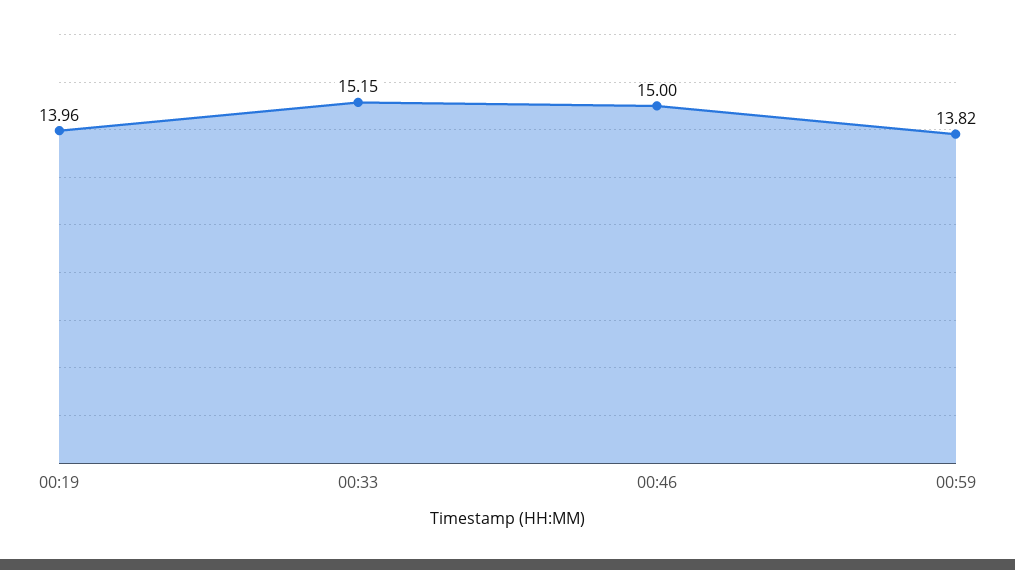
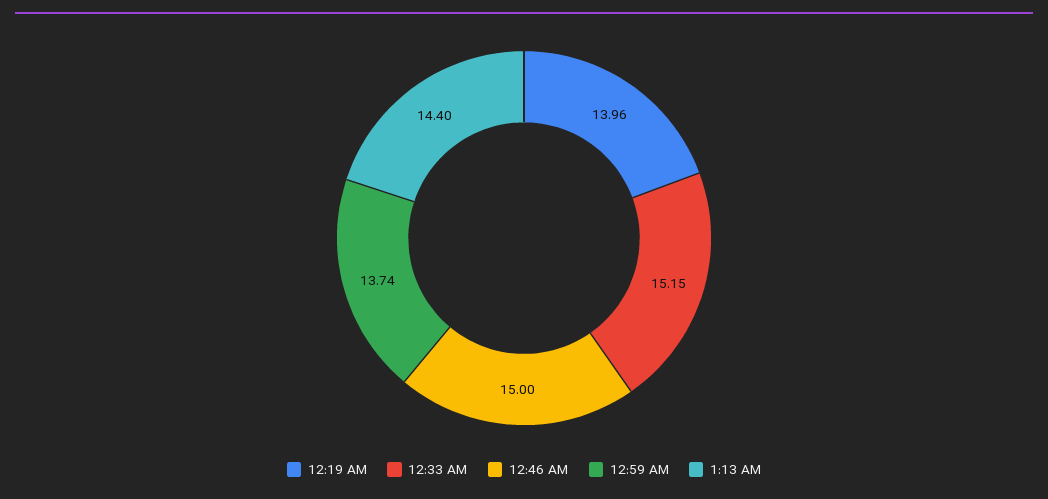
00:59: 13.82 -> 13.74
1:13 AM: none -> 14.4

